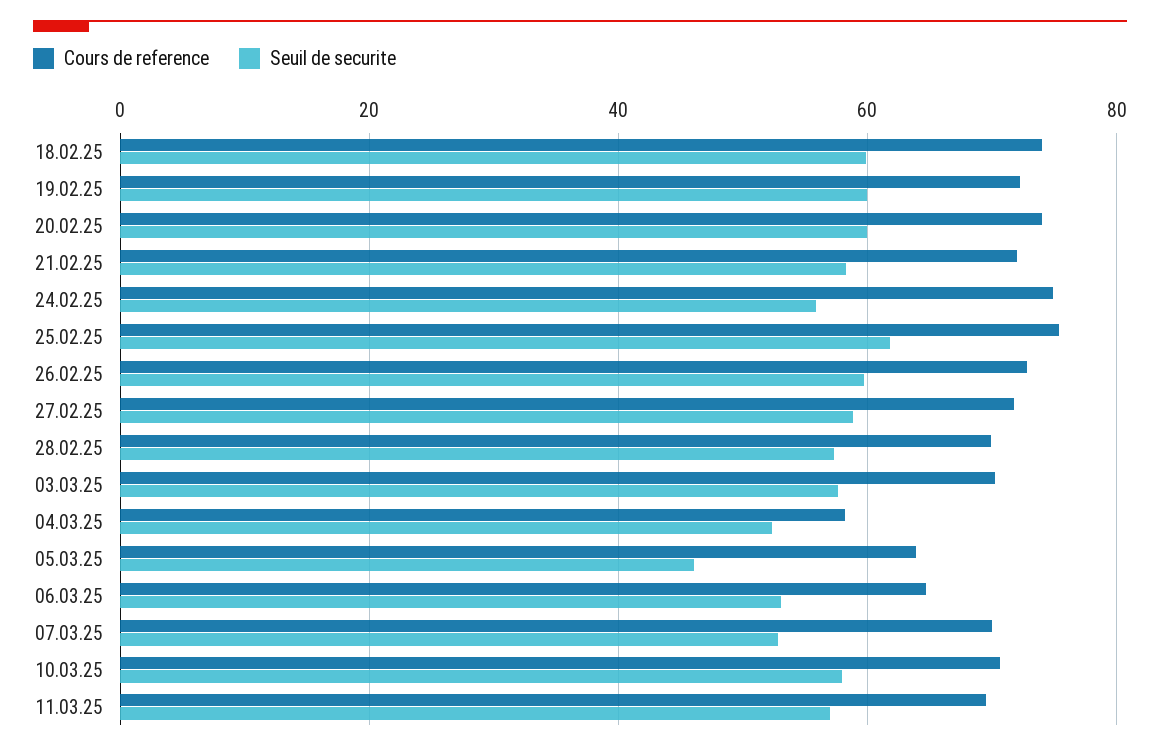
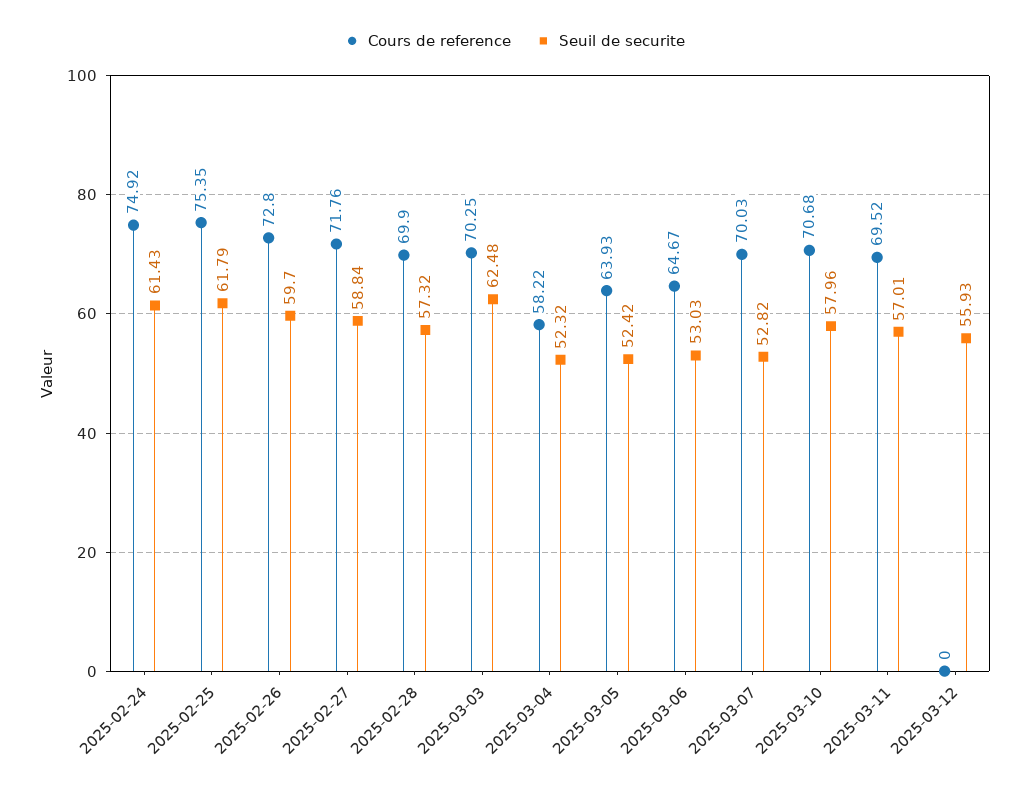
Cours de reference, 18.02.25: 74 -> none
Seuil de securite, 18.02.25: 60 -> none
Cours de reference, 19.02.25: 72 -> none
Seuil de securite, 19.02.25: 60 -> none
Cours de reference, 20.02.25: 74 -> none
Seuil de securite, 20.02.25: 60 -> none
Cours de reference, 21.02.25: 72 -> none
Seuil de securite, 21.02.25: 58 -> none
Seuil de securite, 24.02.25: 56 -> 61.43
Seuil de securite, 03.03.25: 58 -> 62.48
Seuil de securite, 05.03.25: 46 -> 52.42
Cours de reference, 2025-03-12: none -> 0
Seuil de securite, 2025-03-12: none -> 55.93

